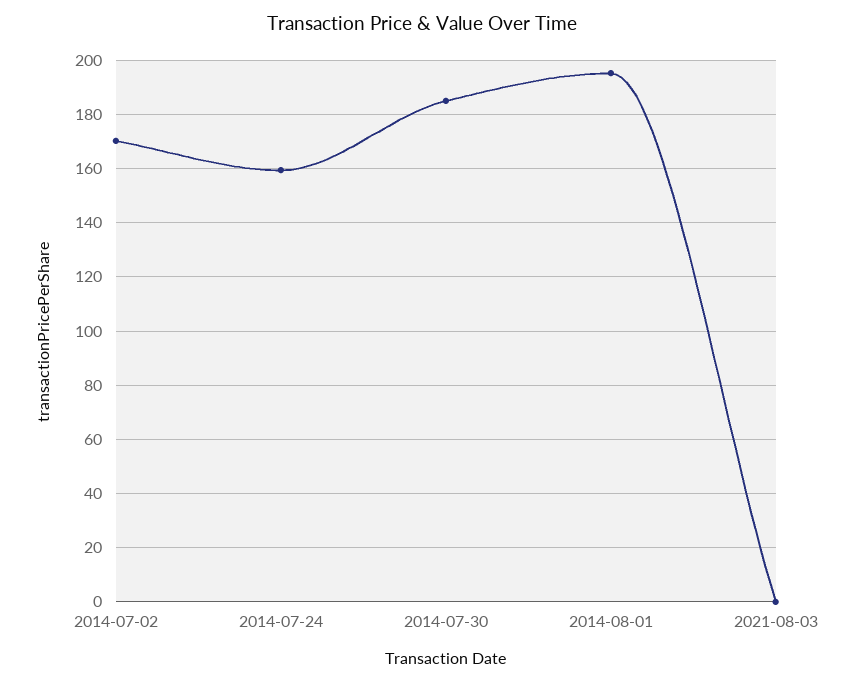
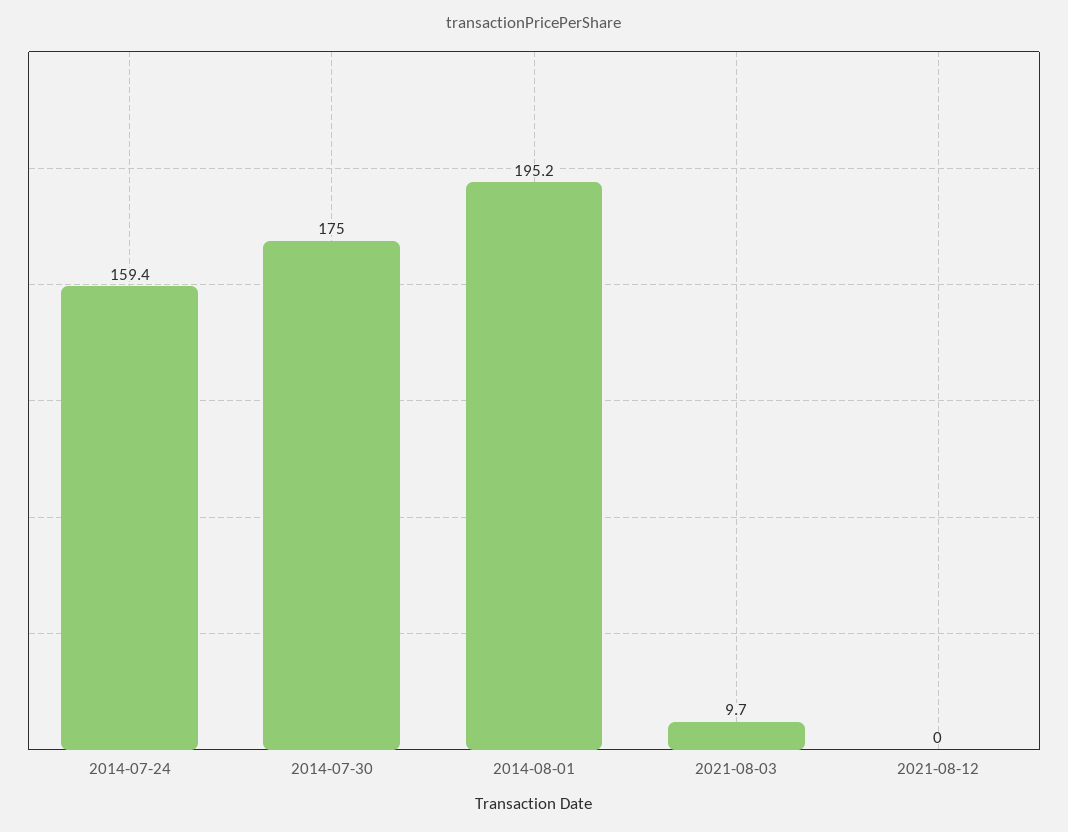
2014-07-02: 170 -> none
2014-07-30: 185 -> 175
2021-08-03: 0 -> 9.7
2021-08-12: none -> 0

